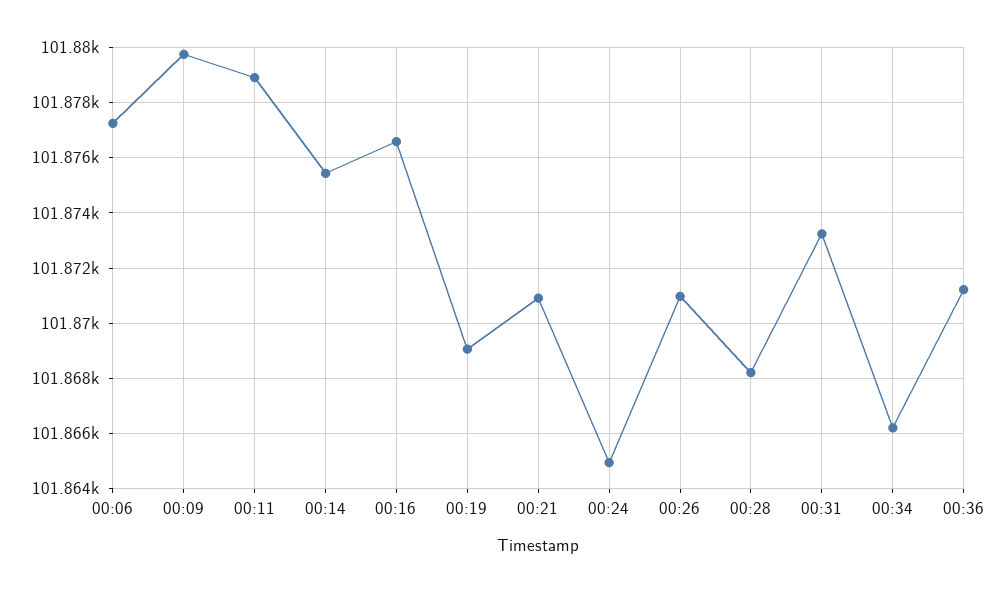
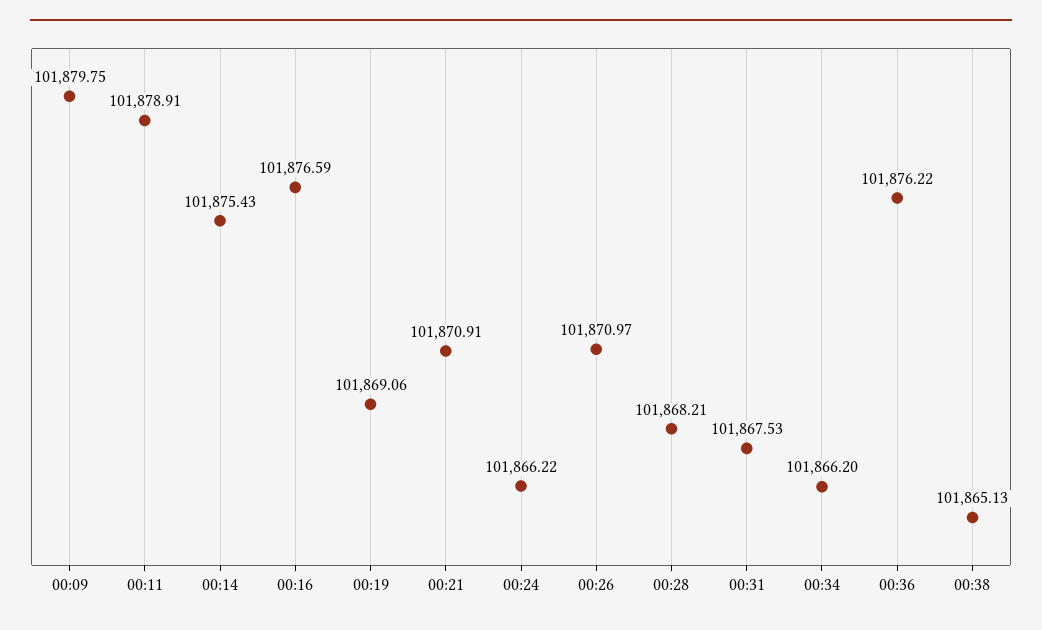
00:06: 101877.25 -> none
00:24: 101865 -> 101866.22
00:31: 101873.25 -> 101867.53
00:36: 101871.25 -> 101876.22
00:38: none -> 101865.13

